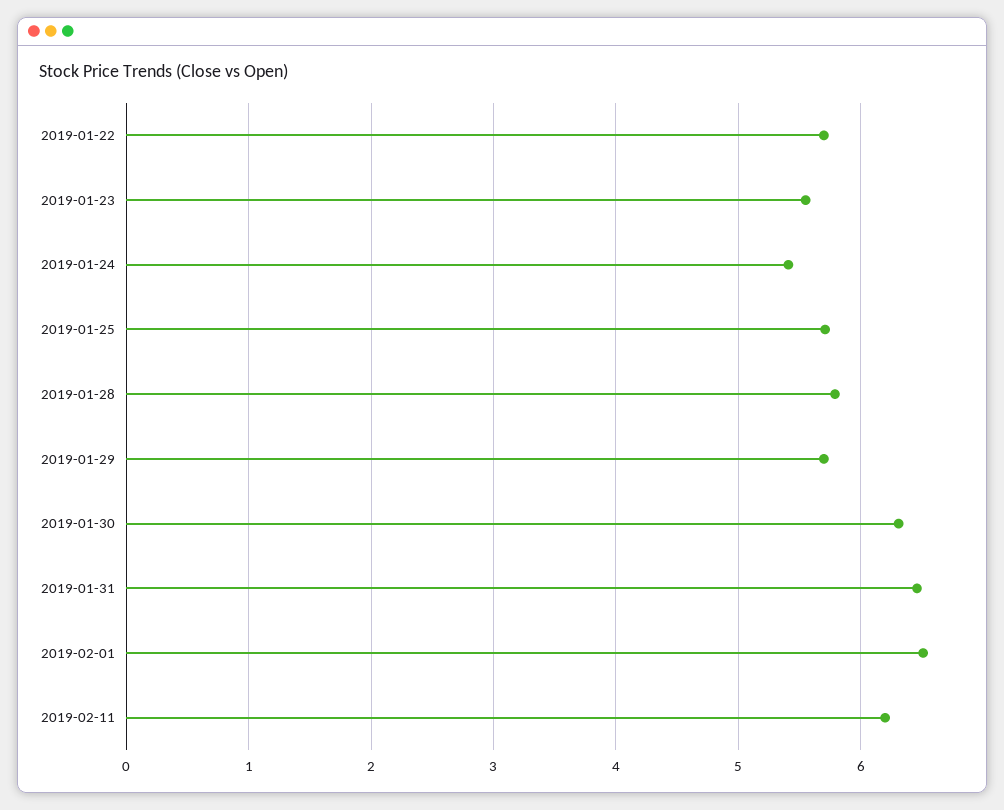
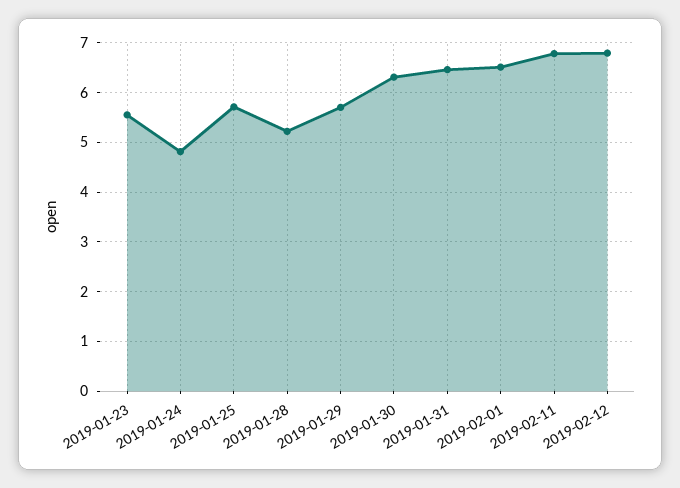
2019-01-22: 5.7 -> none
2019-01-24: 5.4 -> 4.8
2019-01-28: 5.8 -> 5.2
2019-02-11: 6.2 -> 6.8
2019-02-12: none -> 6.8

